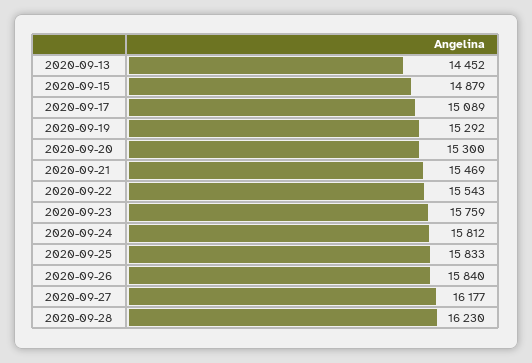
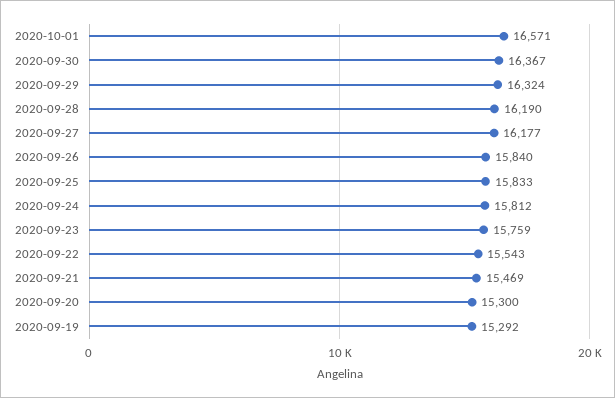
2020-09-13: 14452 -> none
2020-09-15: 14879 -> none
2020-09-17: 15089 -> none
2020-09-28: 16230 -> 16190
2020-10-01: none -> 16571
2020-09-30: none -> 16367
2020-09-29: none -> 16324

